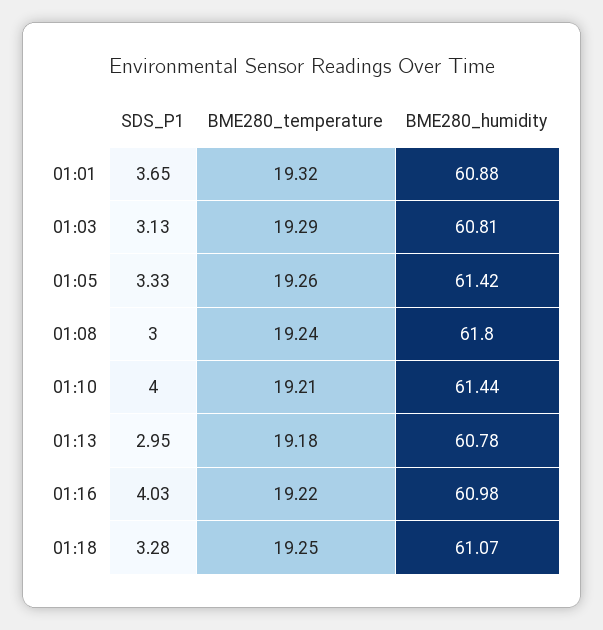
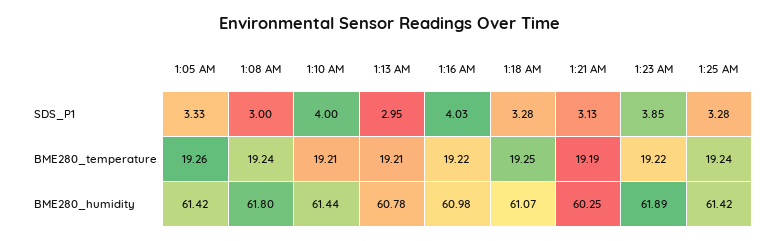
SDS_P1, 01:01: 3.65 -> none
BME280_temperature, 01:01: 19.32 -> none
BME280_humidity, 01:01: 60.88 -> none
SDS_P1, 01:03: 3.13 -> none
BME280_temperature, 01:03: 19.29 -> none
BME280_humidity, 01:03: 60.81 -> none
BME280_temperature, 01:13: 19.18 -> 19.21
SDS_P1, 1:21 AM: none -> 3.13
SDS_P1, 1:23 AM: none -> 3.85
SDS_P1, 1:25 AM: none -> 3.28
BME280_temperature, 1:21 AM: none -> 19.19
BME280_temperature, 1:23 AM: none -> 19.22
BME280_temperature, 1:25 AM: none -> 19.24
BME280_humidity, 1:21 AM: none -> 60.25
BME280_humidity, 1:23 AM: none -> 61.89
BME280_humidity, 1:25 AM: none -> 61.42

